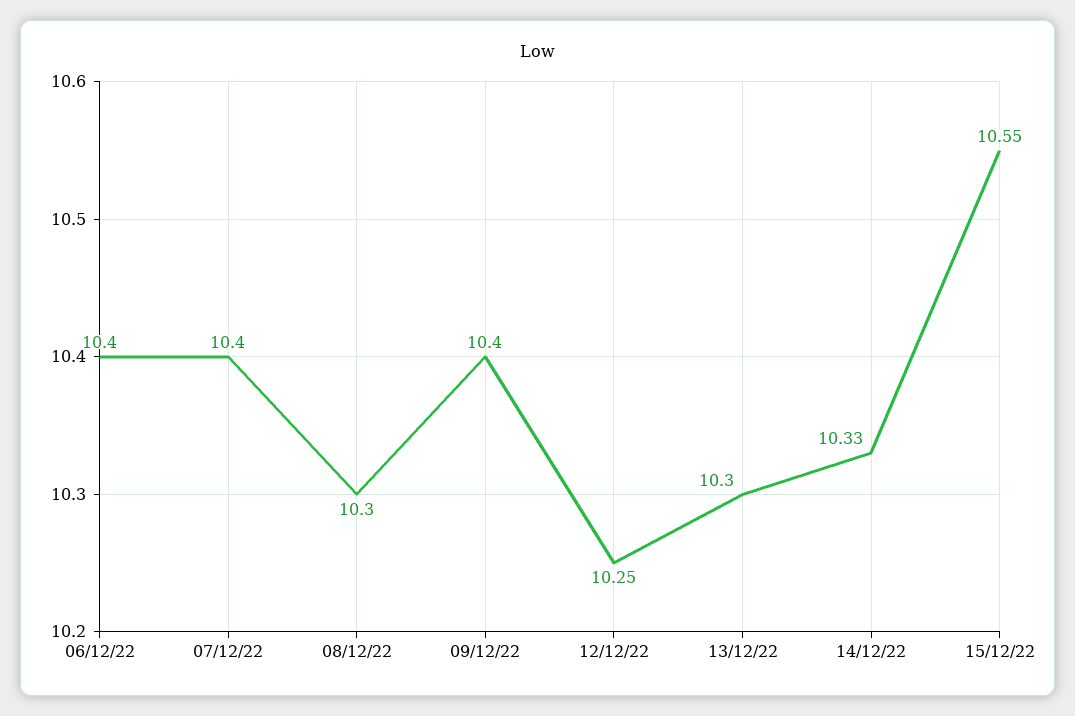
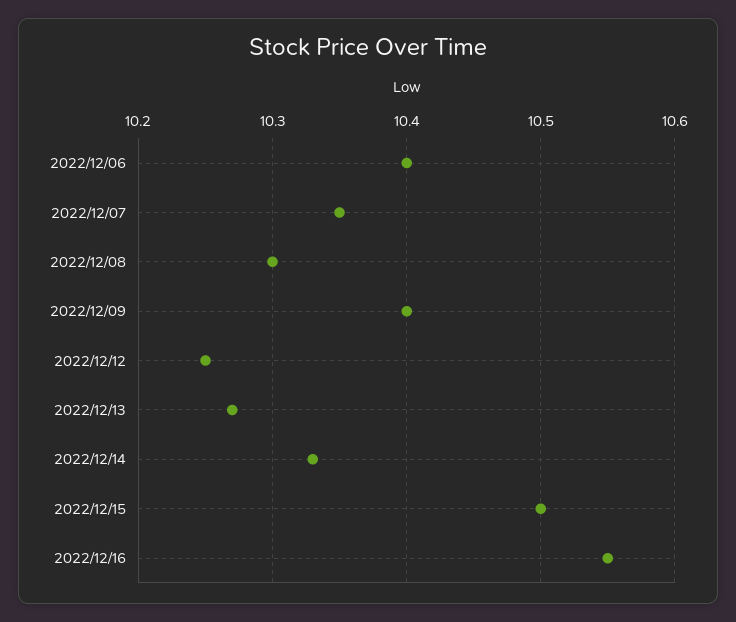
07/12/22: 10.4 -> 10.35
13/12/22: 10.3 -> 10.27
15/12/22: 10.55 -> 10.5
2022/12/16: none -> 10.55

